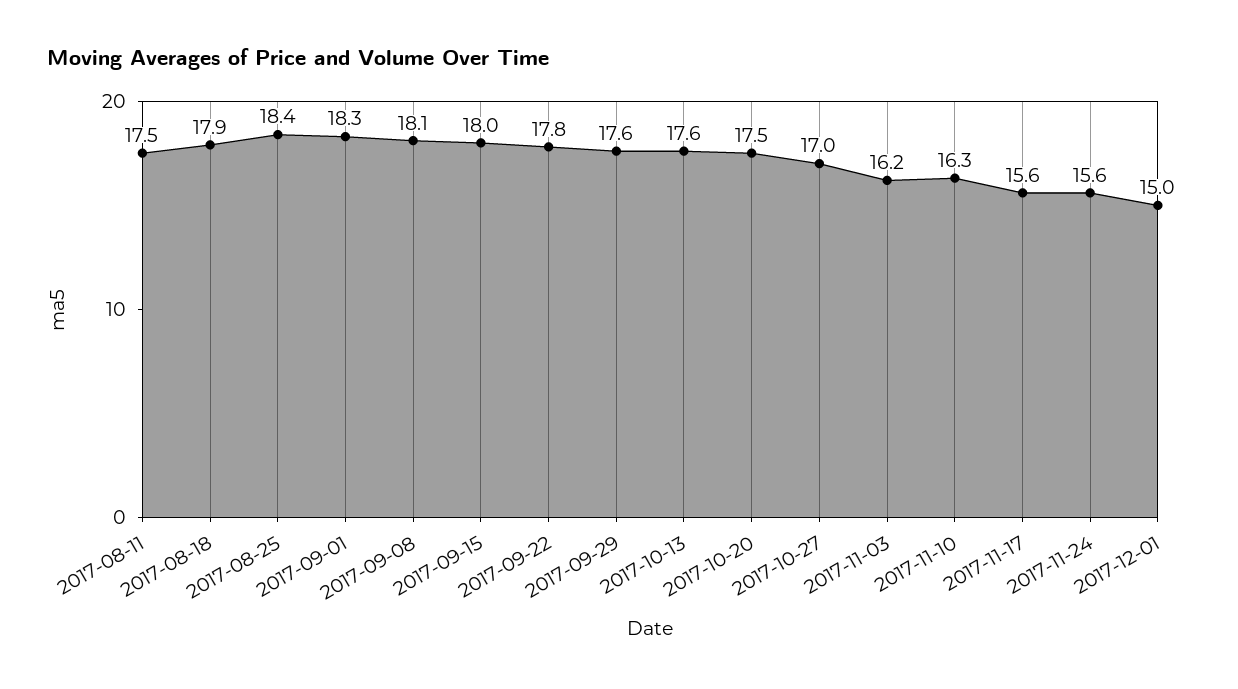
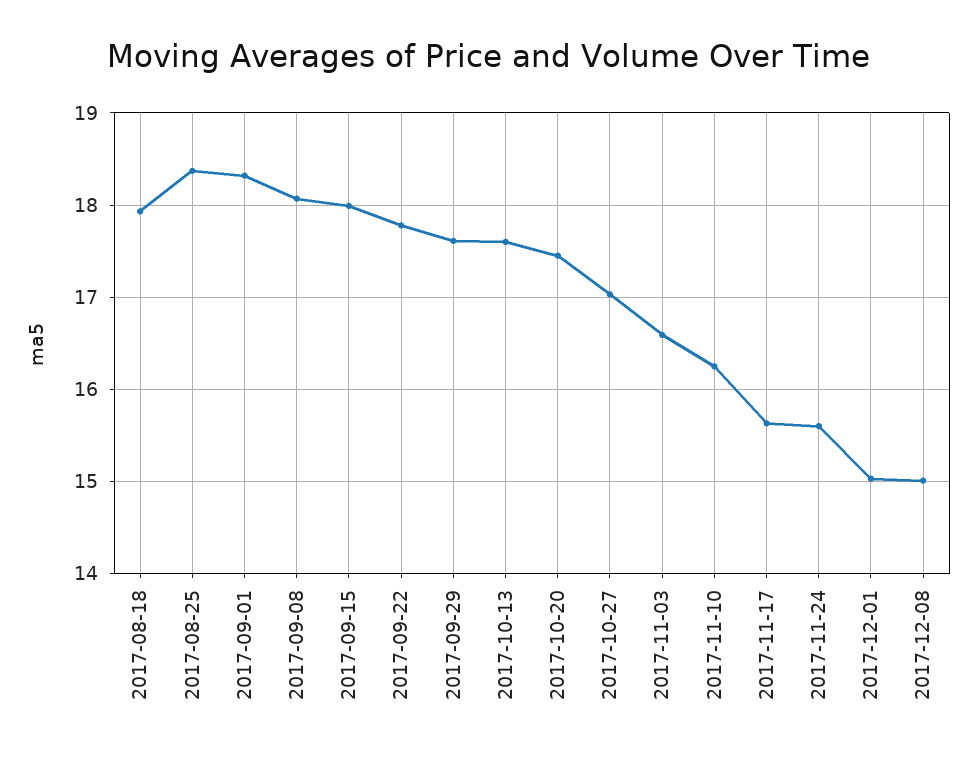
2017-08-11: 17.5 -> none
2017-11-03: 16.2 -> 16.6
2017-12-08: none -> 15

